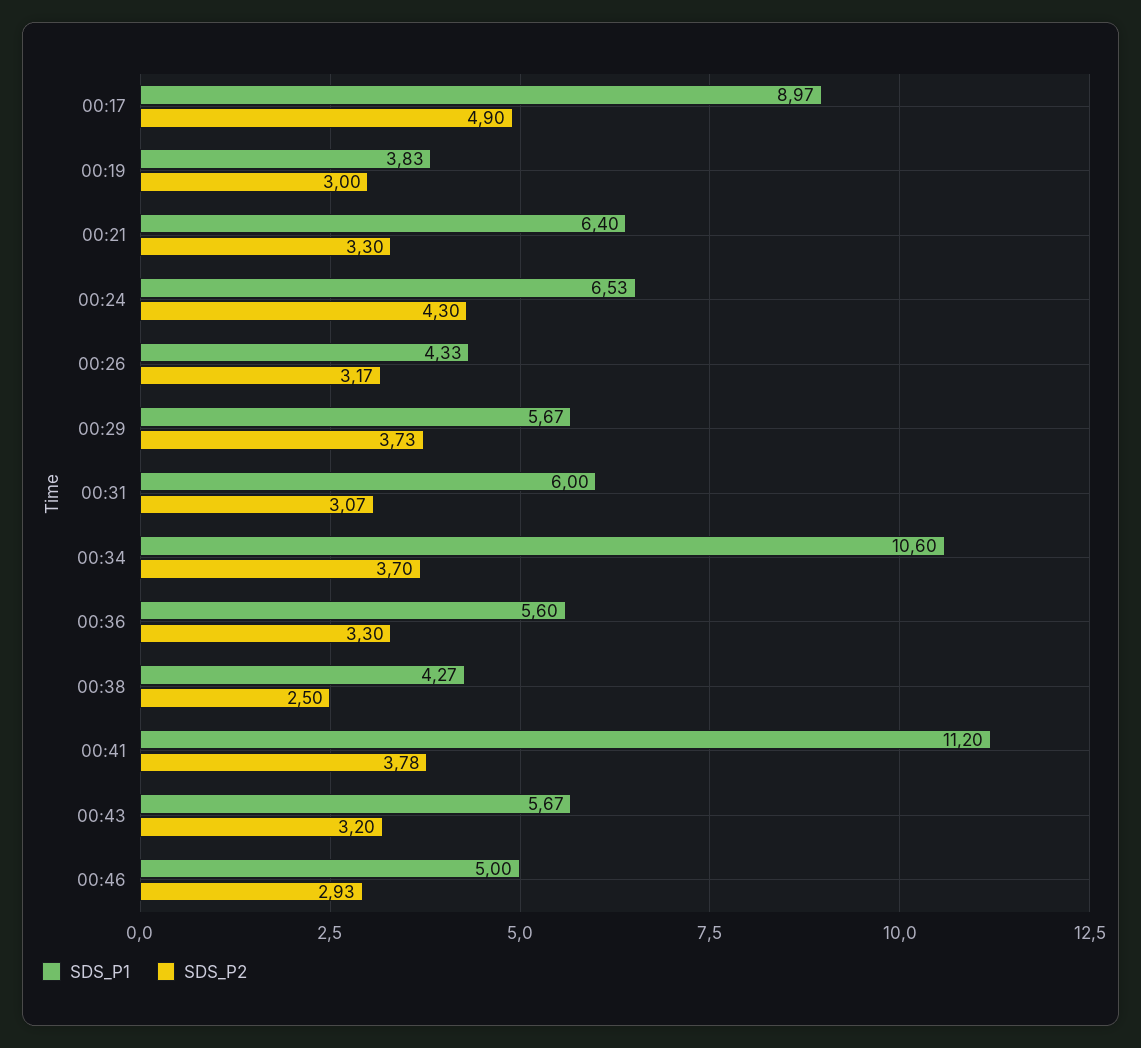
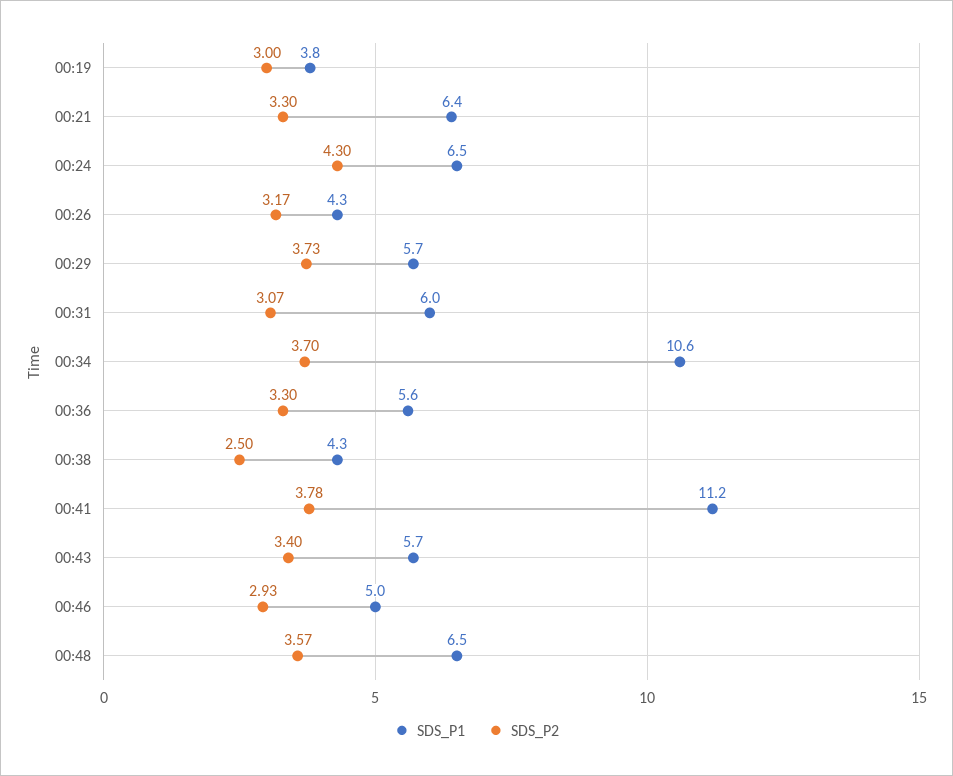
SDS_P1, 00:17: 8.97 -> none
SDS_P2, 00:17: 4.9 -> none
SDS_P2, 00:43: 3.2 -> 3.4
SDS_P1, 00:48: none -> 6.5
SDS_P2, 00:48: none -> 3.57

